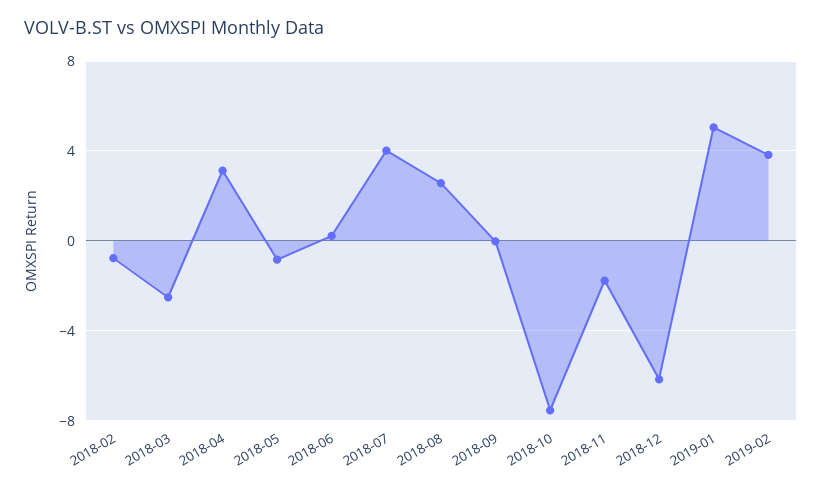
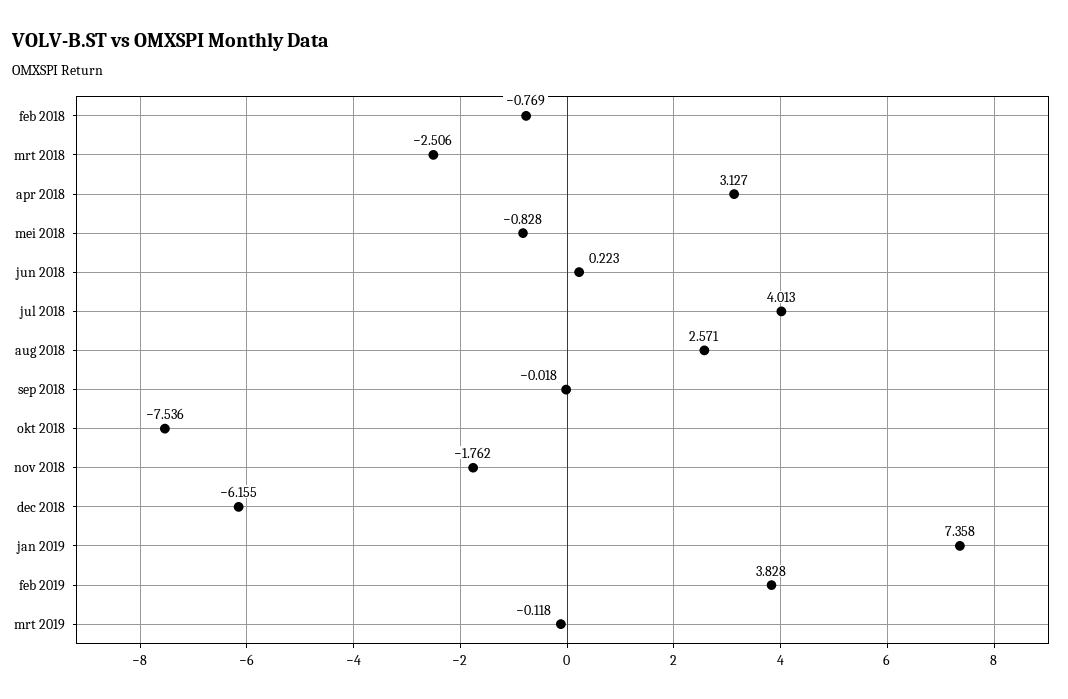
2019-01: 5 -> 7.358
mrt 2019: none -> -0.118

